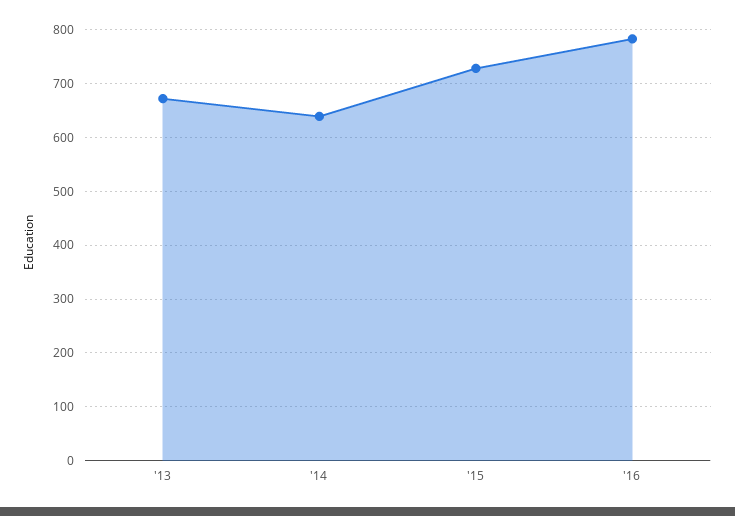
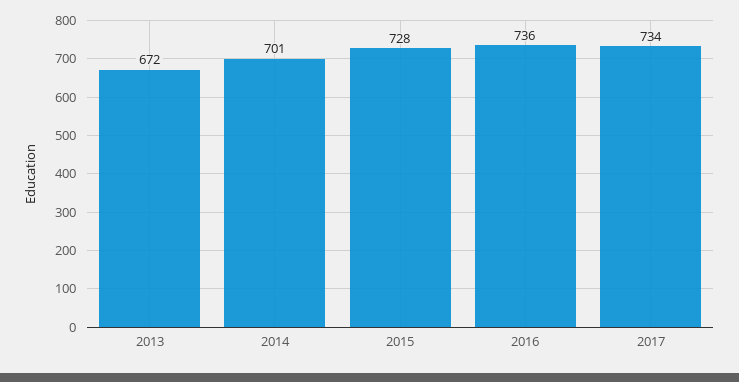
'14: 640 -> 701
'16: 780 -> 736
2017: none -> 734

